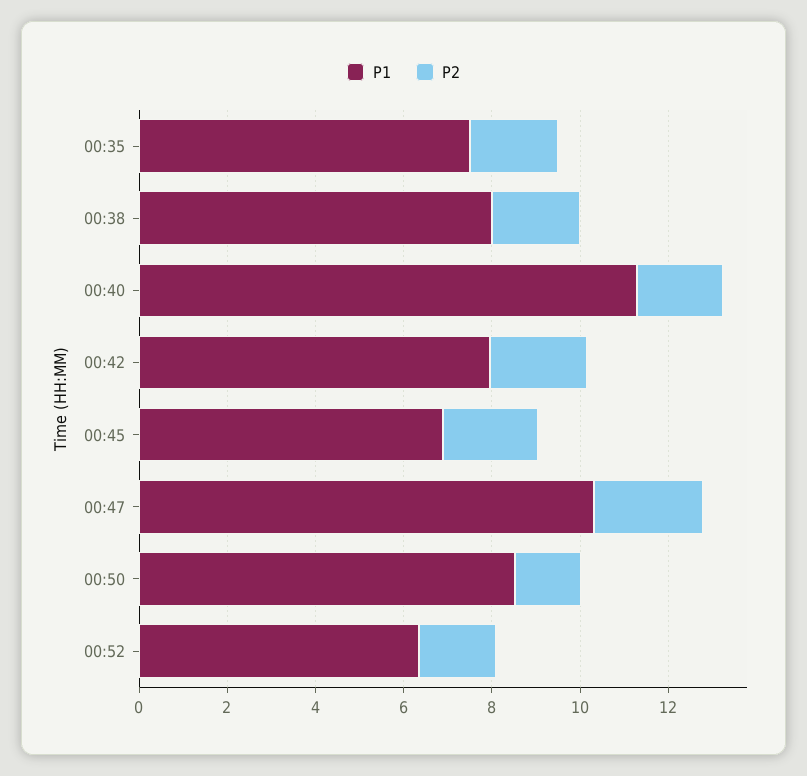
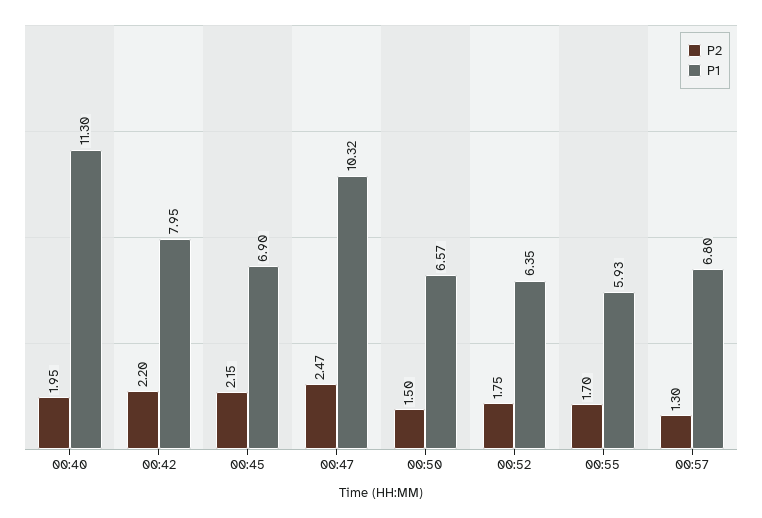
P1, 00:35: 7.5 -> none
P2, 00:35: 2 -> none
P1, 00:38: 8 -> none
P2, 00:38: 2 -> none
P1, 00:50: 8.5 -> 6.57
P2, 00:55: none -> 1.7
P1, 00:55: none -> 5.93
P2, 00:57: none -> 1.3
P1, 00:57: none -> 6.8

